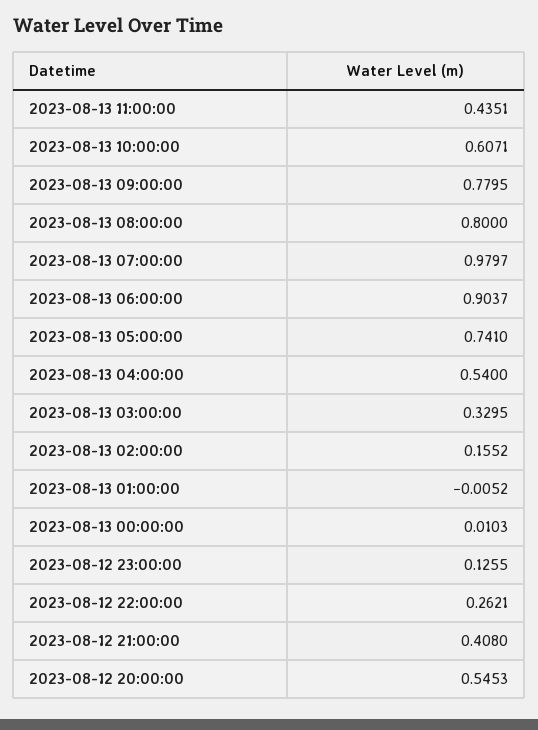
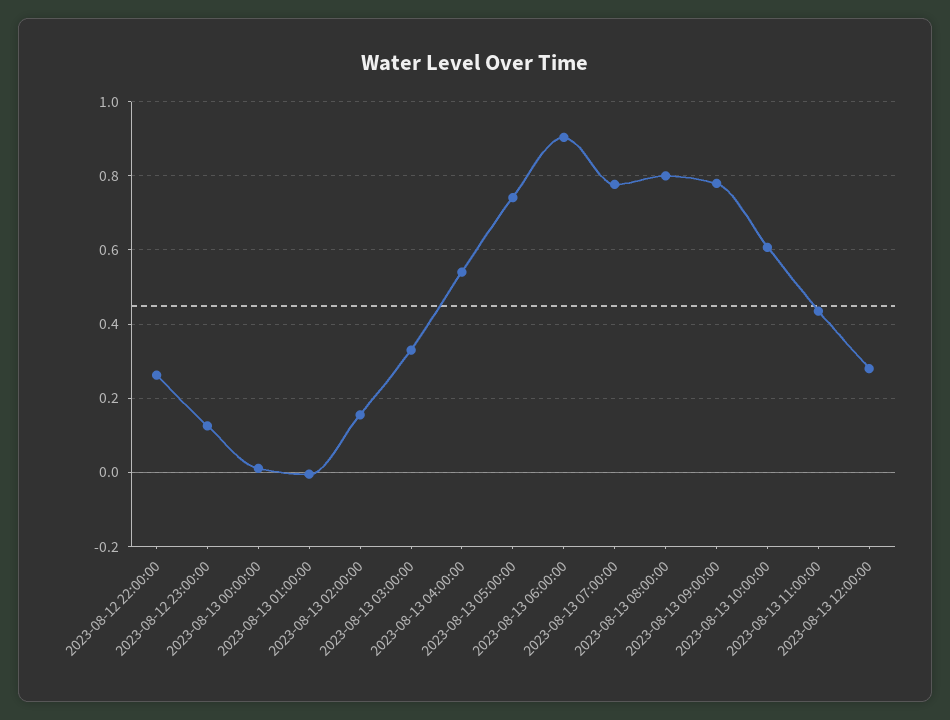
2023-08-13 07:00:00: 0.9797 -> 0.78
2023-08-12 21:00:00: 0.408 -> none
2023-08-12 20:00:00: 0.5453 -> none
2023-08-13 12:00:00: none -> 0.28

